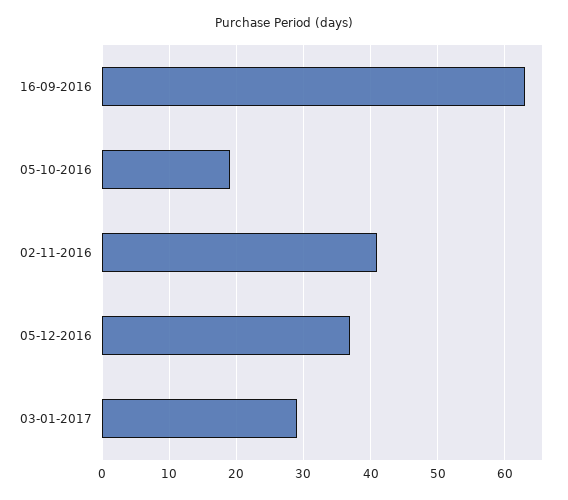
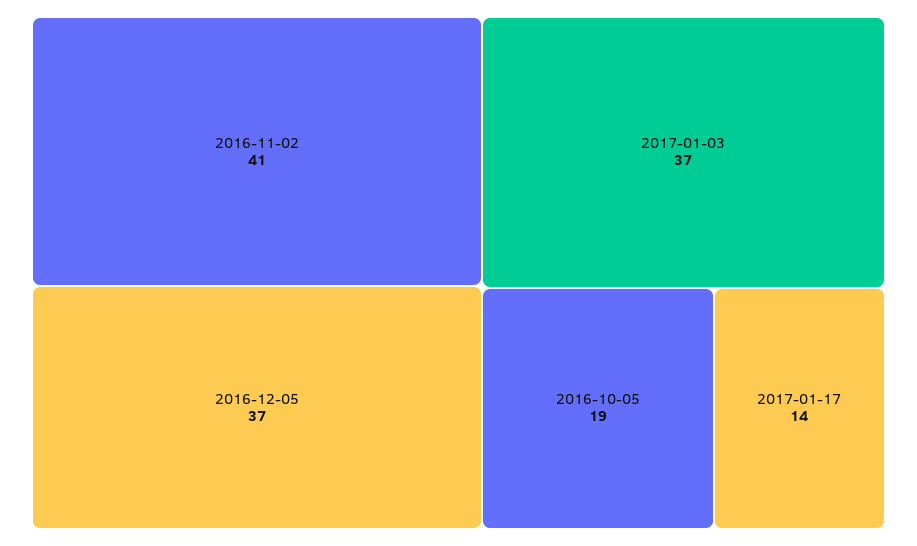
16-09-2016: 63 -> none
03-01-2017: 29 -> 37
2017-01-17: none -> 14

